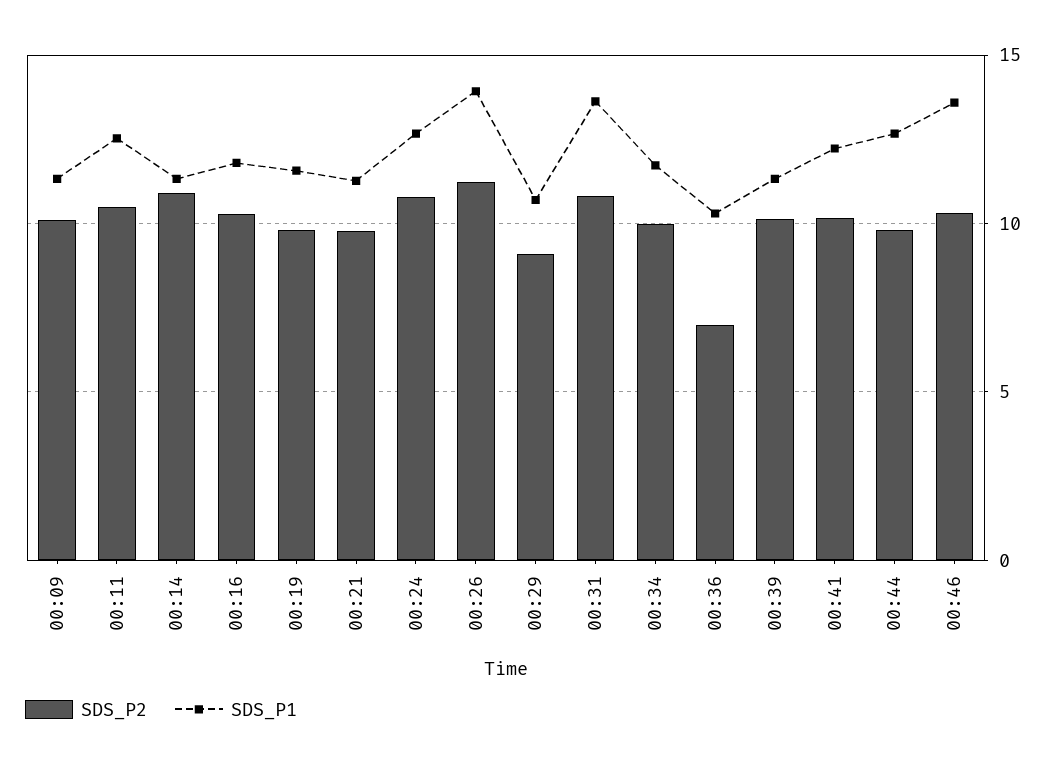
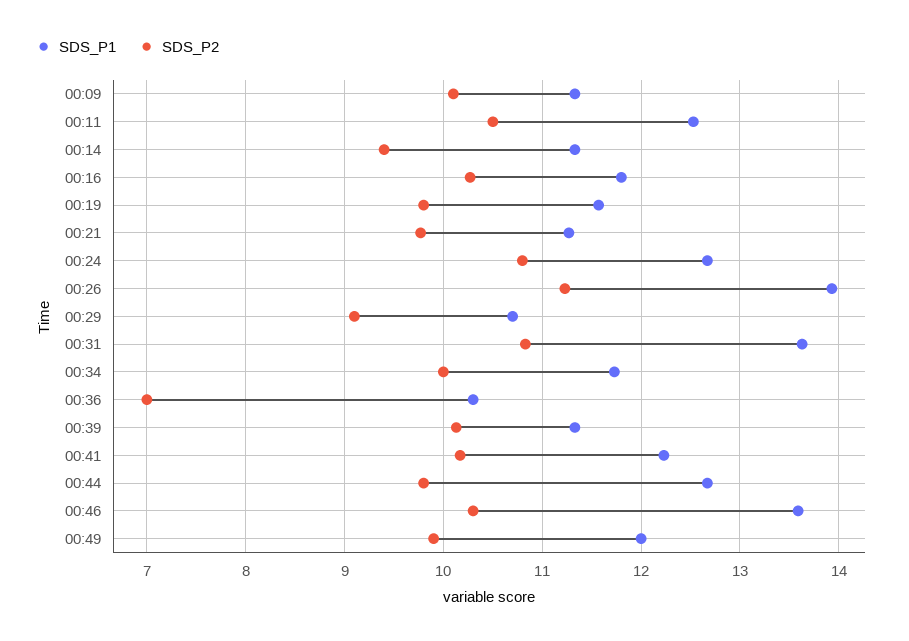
SDS_P2, 00:14: 11 -> 9.4
SDS_P1, 00:49: none -> 12
SDS_P2, 00:49: none -> 9.9

